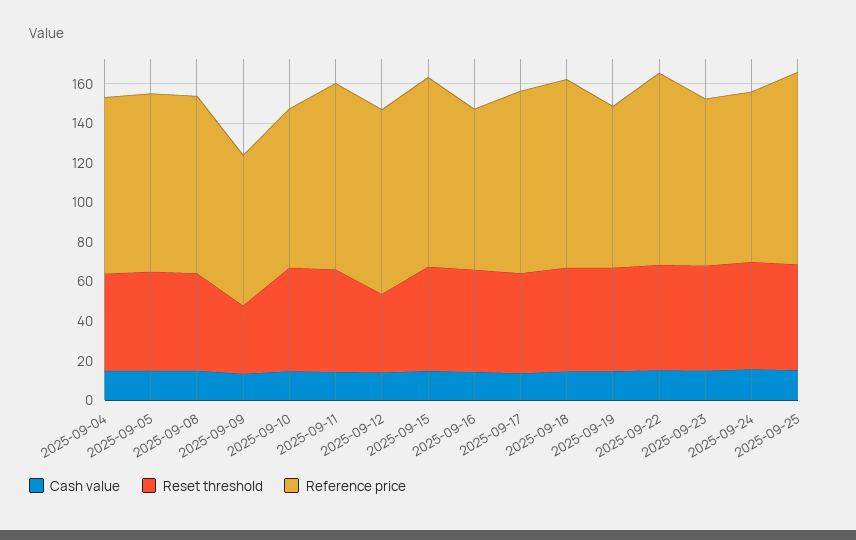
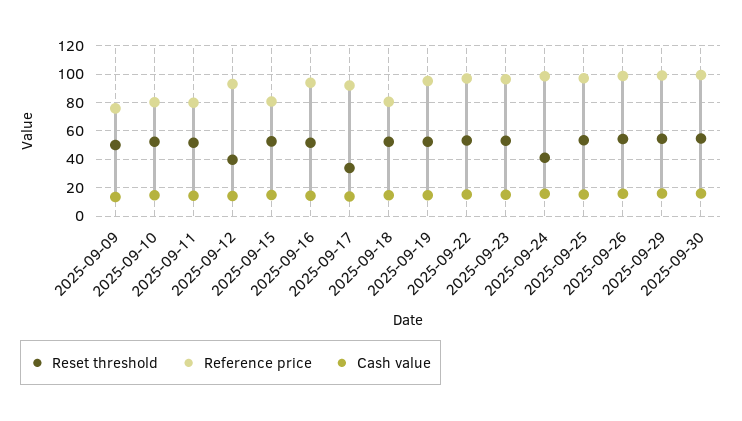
Cash value, 2025-09-04: 15 -> none
Reset threshold, 2025-09-04: 50 -> none
Reference price, 2025-09-04: 90 -> none
Cash value, 2025-09-05: 15 -> none
Reset threshold, 2025-09-05: 50 -> none
Reference price, 2025-09-05: 90 -> none
Cash value, 2025-09-08: 15 -> none
Reset threshold, 2025-09-08: 50 -> none
Reference price, 2025-09-08: 90 -> none
Reset threshold, 2025-09-09: 35 -> 50
Reference price, 2025-09-11: 95 -> 80
Reference price, 2025-09-15: 95 -> 80
Reference price, 2025-09-16: 80 -> 95
Reset threshold, 2025-09-17: 50 -> 35
Reference price, 2025-09-18: 95 -> 80
Reference price, 2025-09-19: 80 -> 95
Reference price, 2025-09-23: 85 -> 95
Reset threshold, 2025-09-24: 55 -> 40
Reference price, 2025-09-24: 85 -> 100
Reset threshold, 2025-09-26: none -> 55
Reference price, 2025-09-26: none -> 100
Cash value, 2025-09-26: none -> 15
Reset threshold, 2025-09-29: none -> 55
Reference price, 2025-09-29: none -> 100
Cash value, 2025-09-29: none -> 15
Reset threshold, 2025-09-30: none -> 55
Reference price, 2025-09-30: none -> 100
Cash value, 2025-09-30: none -> 15

